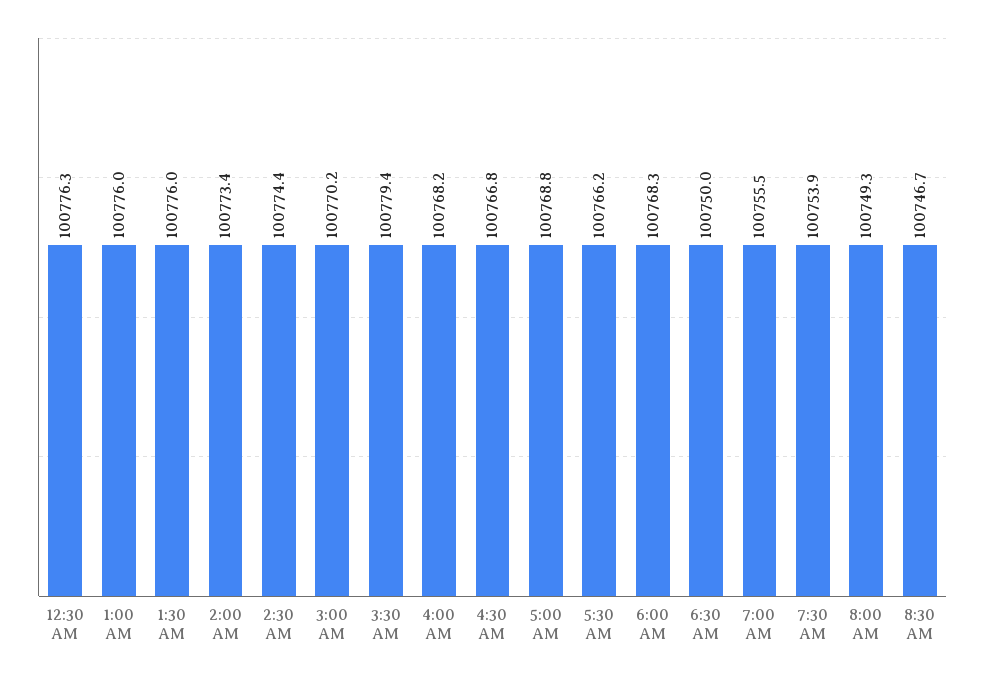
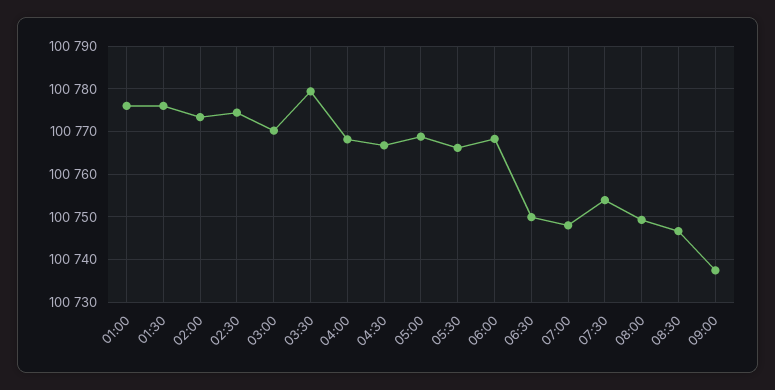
12:30 AM: 100776.3 -> none
7:00 AM: 100755.5 -> 100748
09:00: none -> 100738

